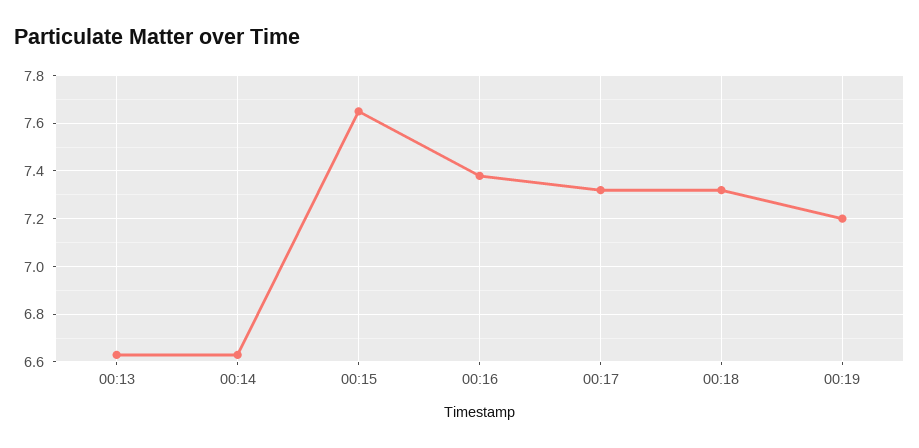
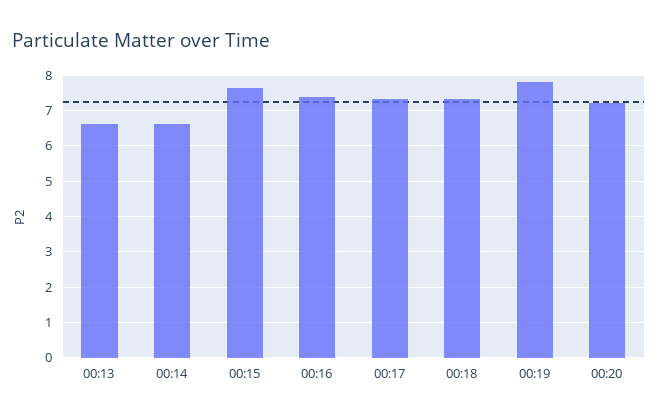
00:19: 7.2 -> 7.8
00:20: none -> 7.2

